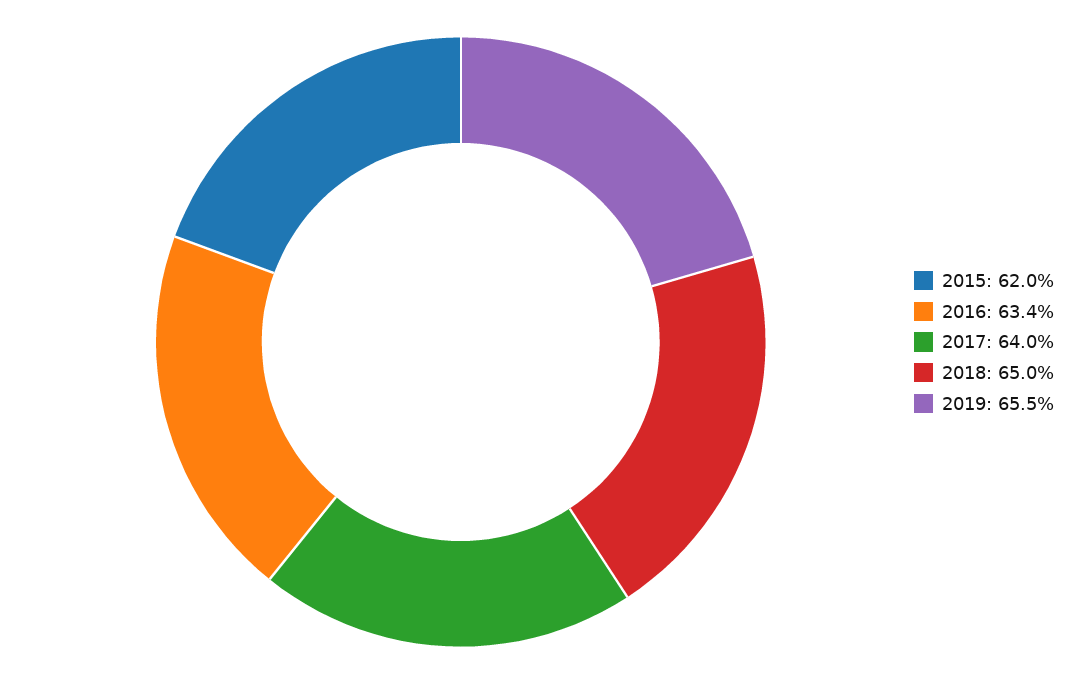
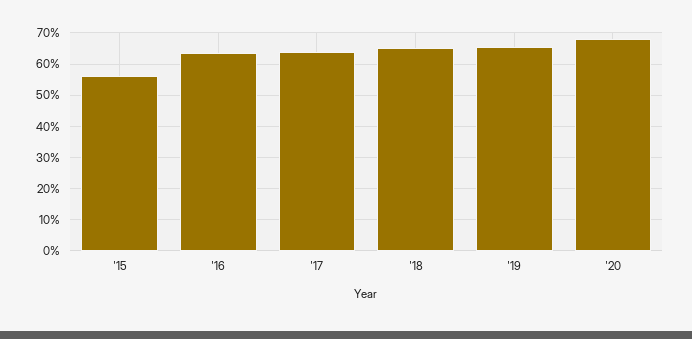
2015: 62 -> 56
'20: none -> 68

